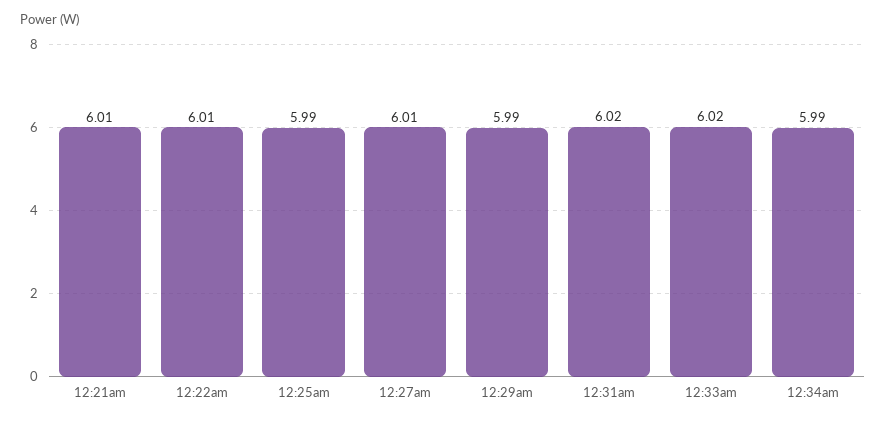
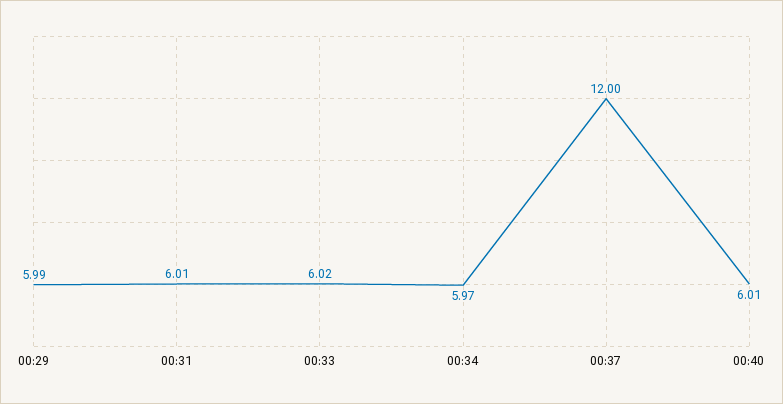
12:21am: 6.01 -> none
12:22am: 6.01 -> none
12:25am: 5.99 -> none
12:27am: 6.01 -> none
12:31am: 6.02 -> 6.01
12:34am: 5.99 -> 5.97
00:37: none -> 12
00:40: none -> 6.01

